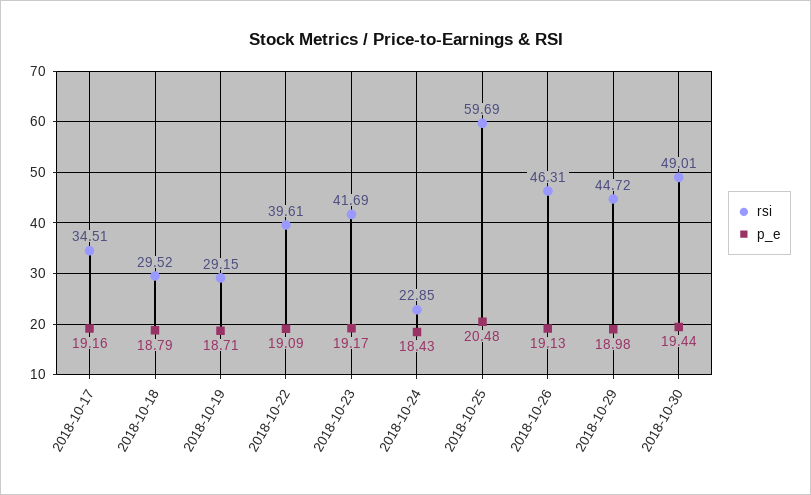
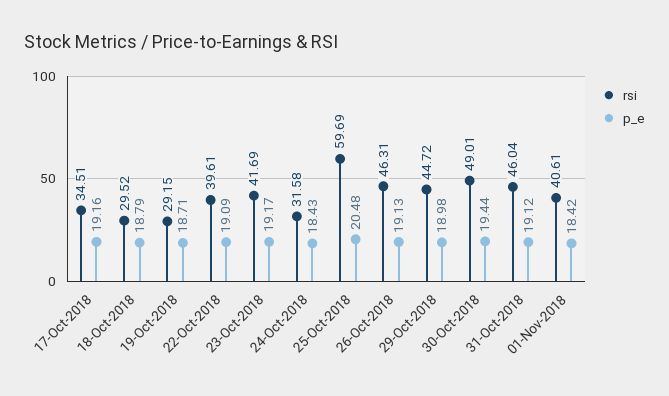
rsi, 2018-10-24: 22.85 -> 31.58
rsi, 31-Oct-2018: none -> 46.04
p_e, 31-Oct-2018: none -> 19.12
rsi, 01-Nov-2018: none -> 40.61
p_e, 01-Nov-2018: none -> 18.42

